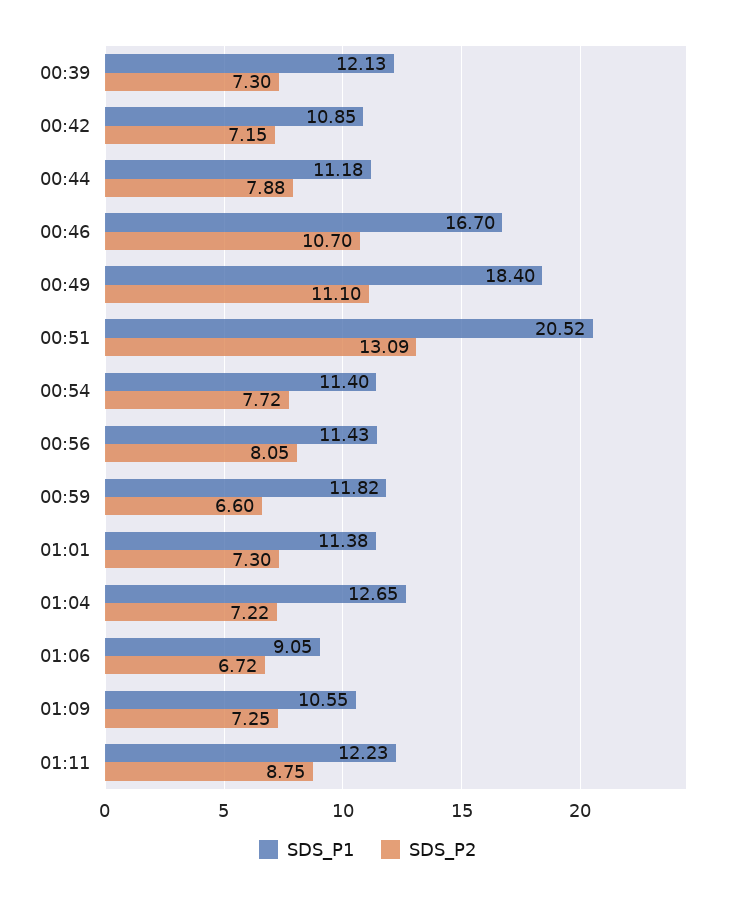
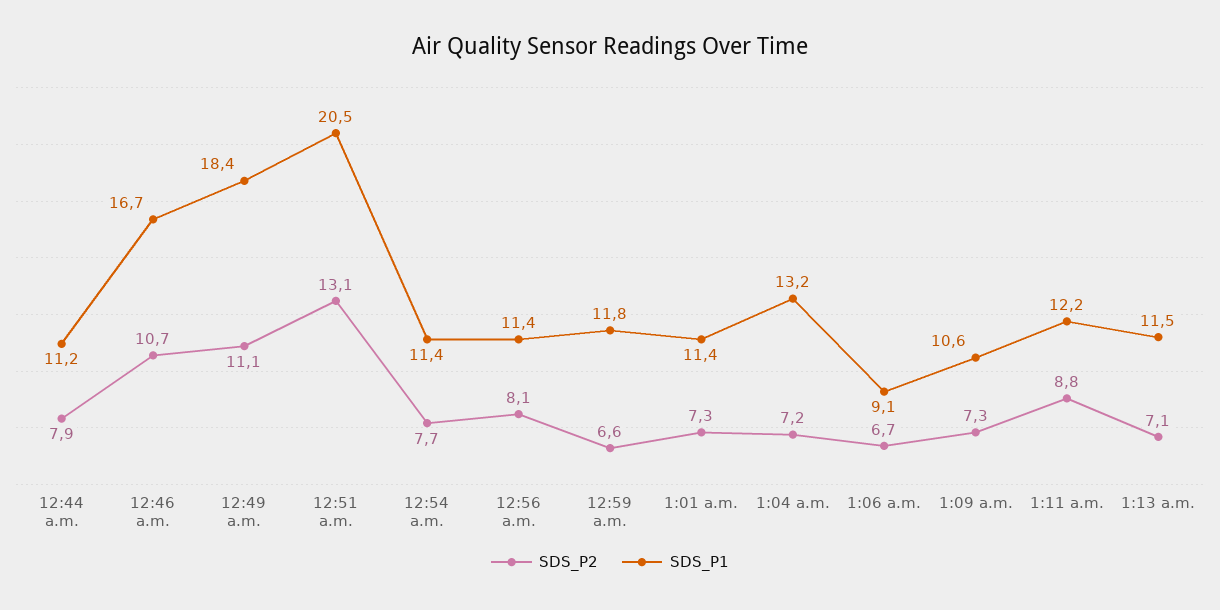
SDS_P1, 00:39: 12.13 -> none
SDS_P2, 00:39: 7.3 -> none
SDS_P1, 00:42: 10.85 -> none
SDS_P2, 00:42: 7.15 -> none
SDS_P1, 01:04: 12.65 -> 13.2
SDS_P2, 1:13 a.m.: none -> 7.1
SDS_P1, 1:13 a.m.: none -> 11.5

